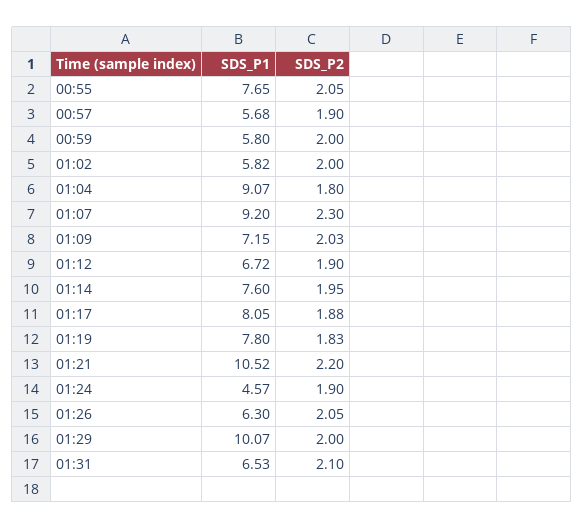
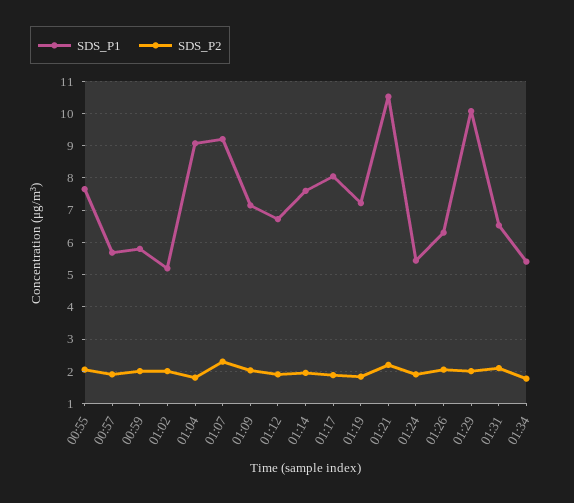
SDS_P1, 01:02: 5.82 -> 5.2
SDS_P1, 01:19: 7.8 -> 7.2
SDS_P1, 01:24: 4.57 -> 5.4
SDS_P1, 01:34: none -> 5.4
SDS_P2, 01:34: none -> 1.8

